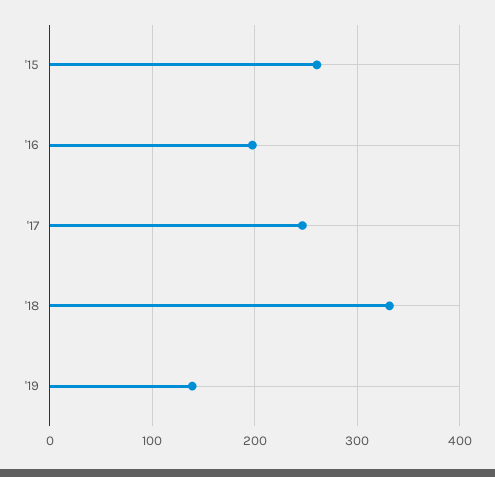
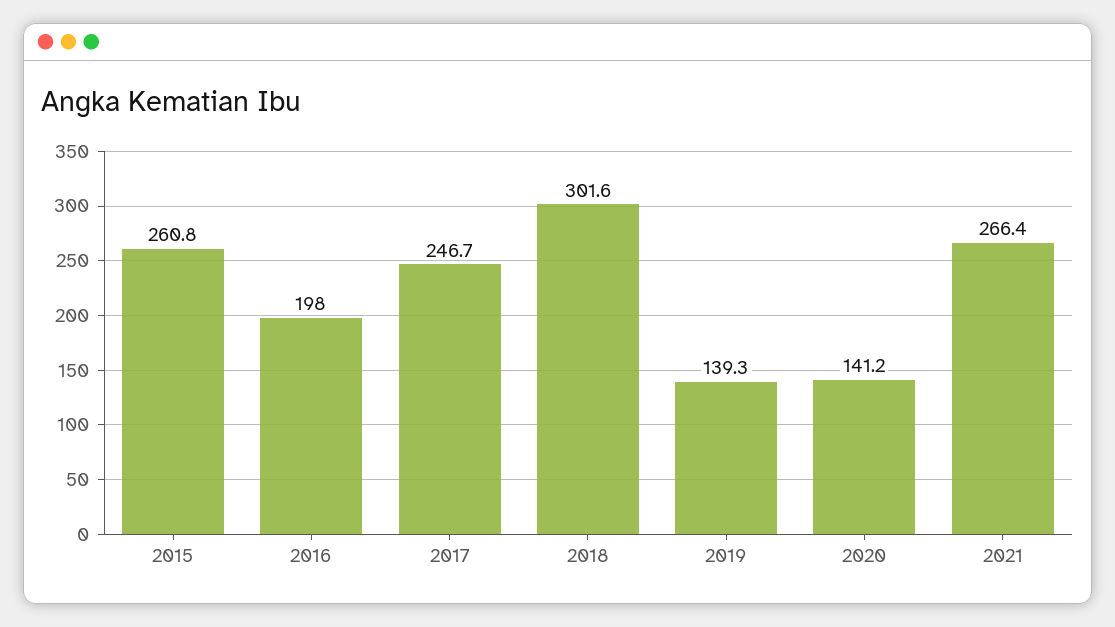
'18: 330 -> 301.6
2020: none -> 141.2
2021: none -> 266.4

